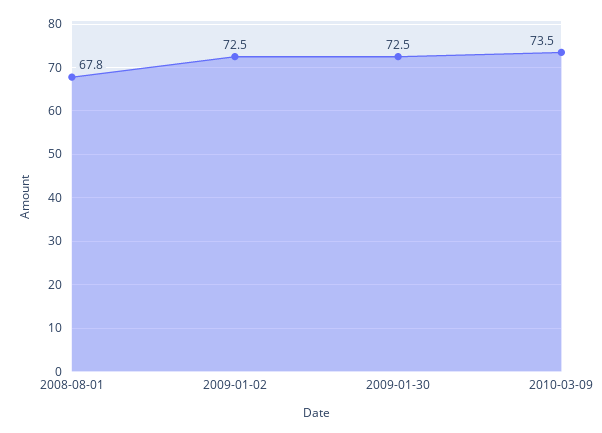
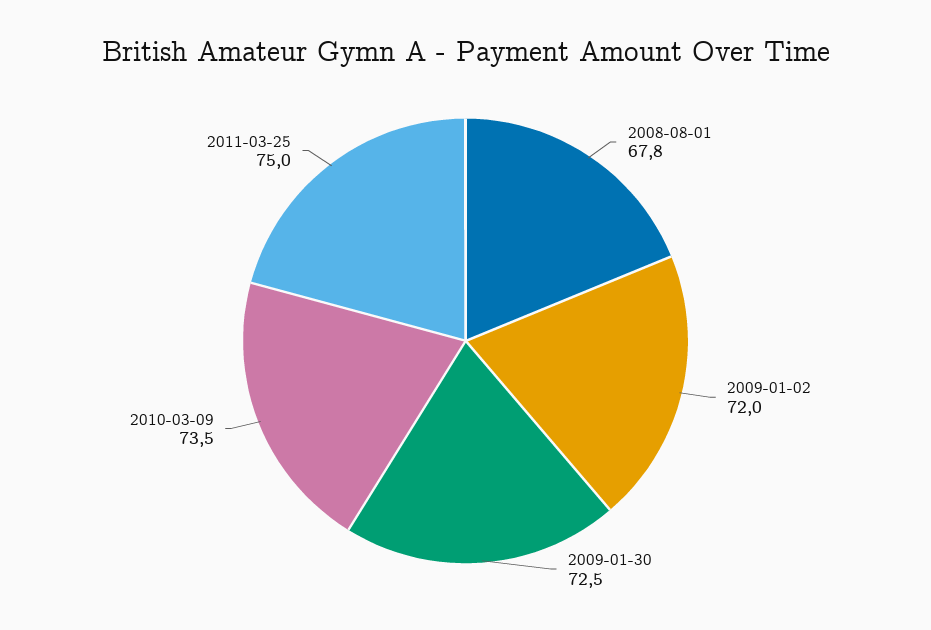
2009-01-02: 72.5 -> 72
2011-03-25: none -> 75

